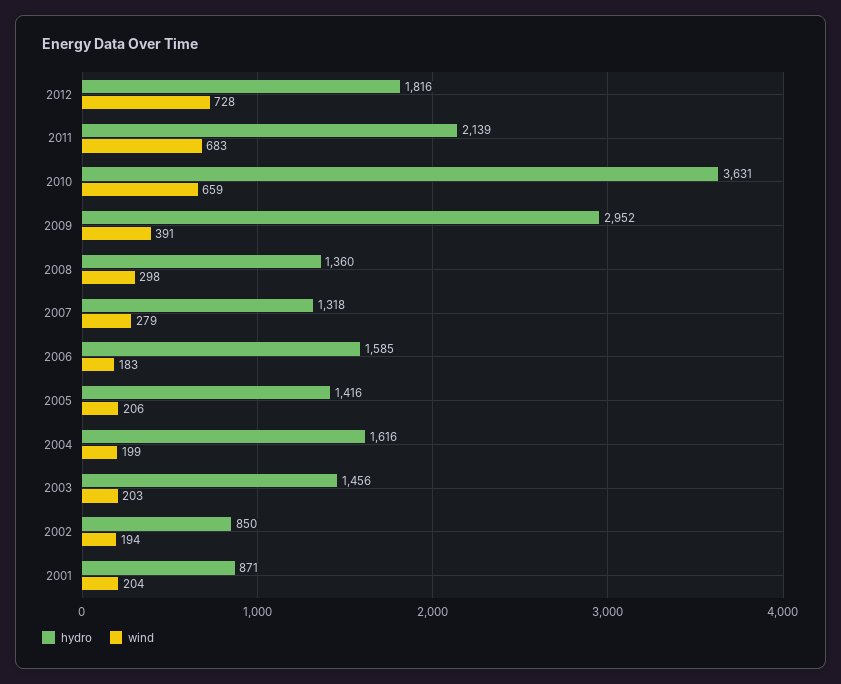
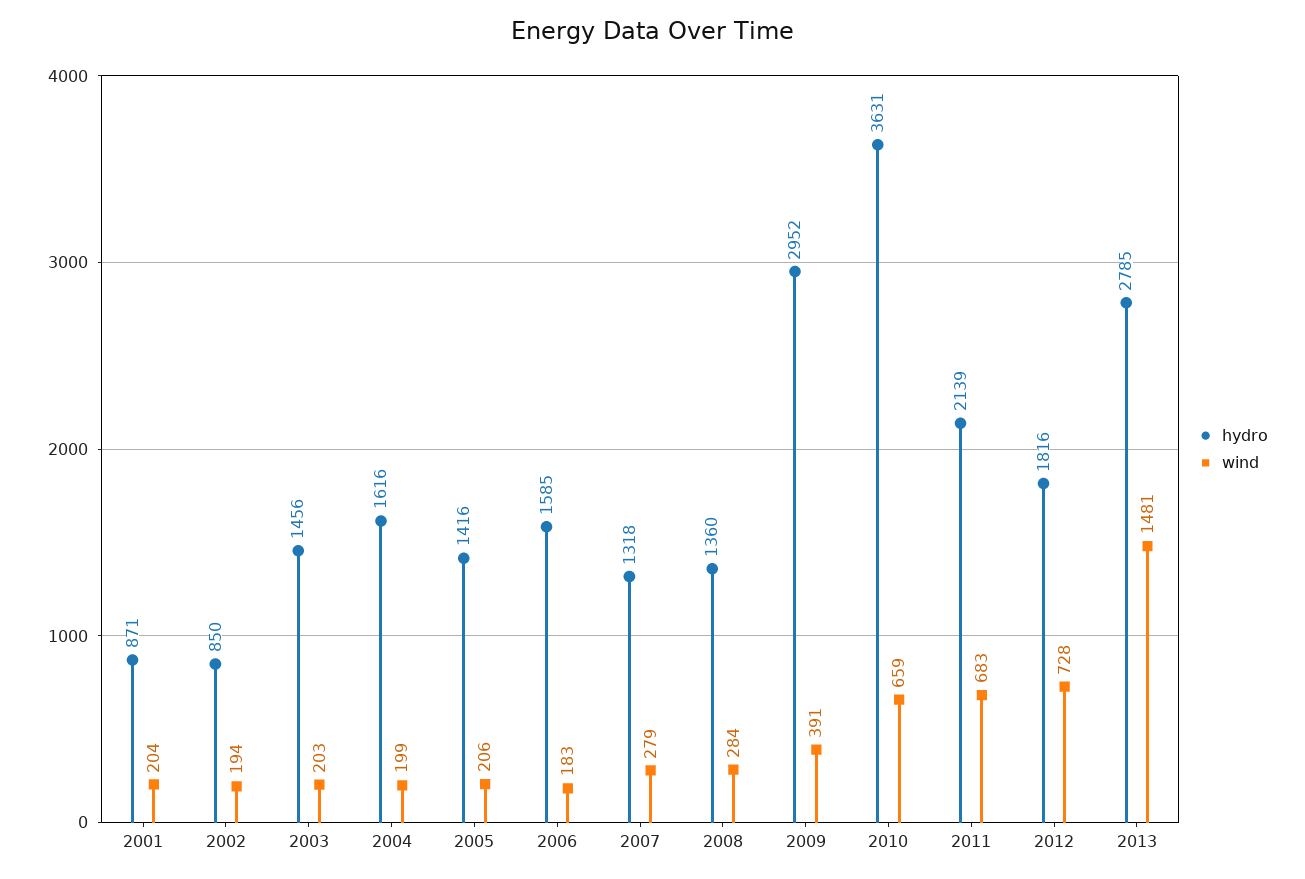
wind, 2008: 298 -> 284
hydro, 2013: none -> 2785
wind, 2013: none -> 1481

